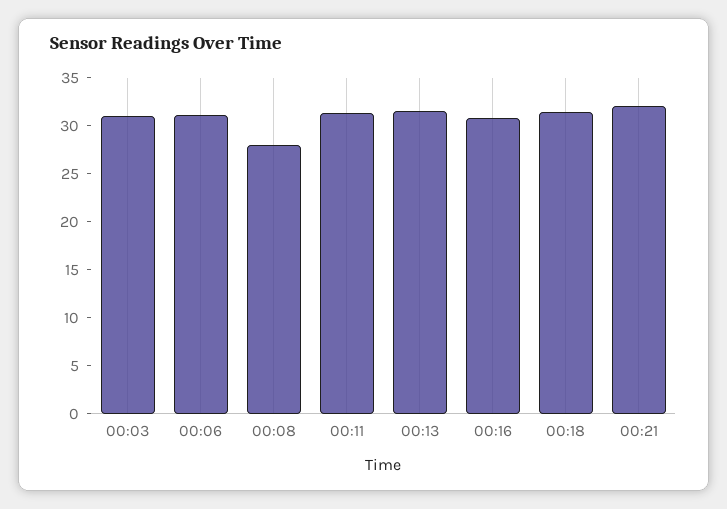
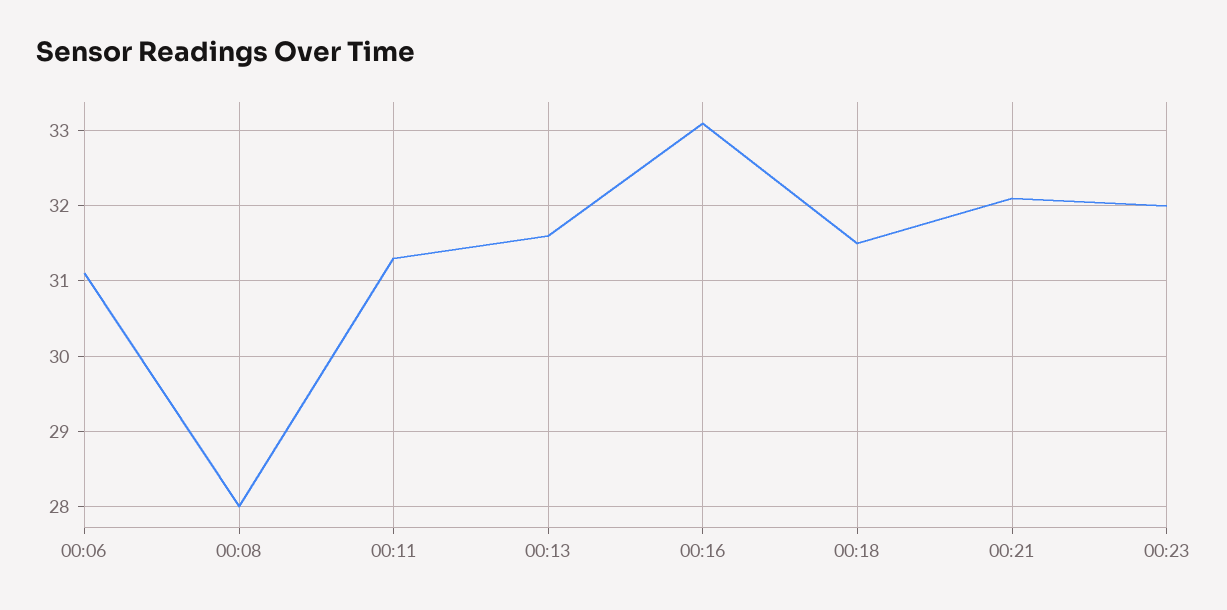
00:03: 31 -> none
00:16: 31 -> 33.1
00:23: none -> 32

